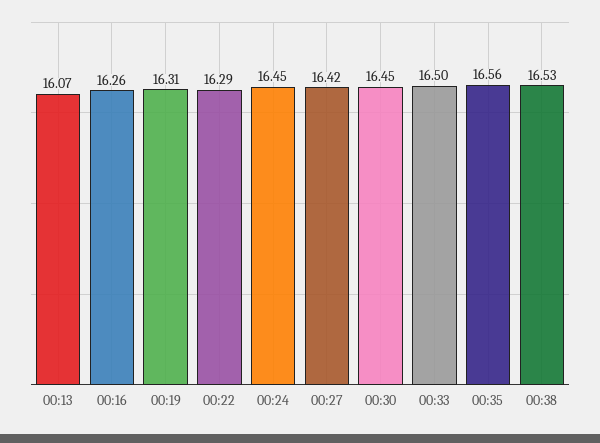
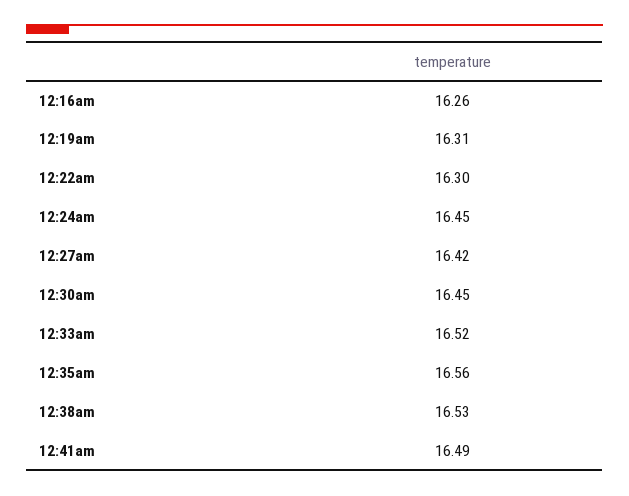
00:13: 16.07 -> none
00:22: 16.29 -> 16.3
00:33: 16.5 -> 16.52
12:41am: none -> 16.49

